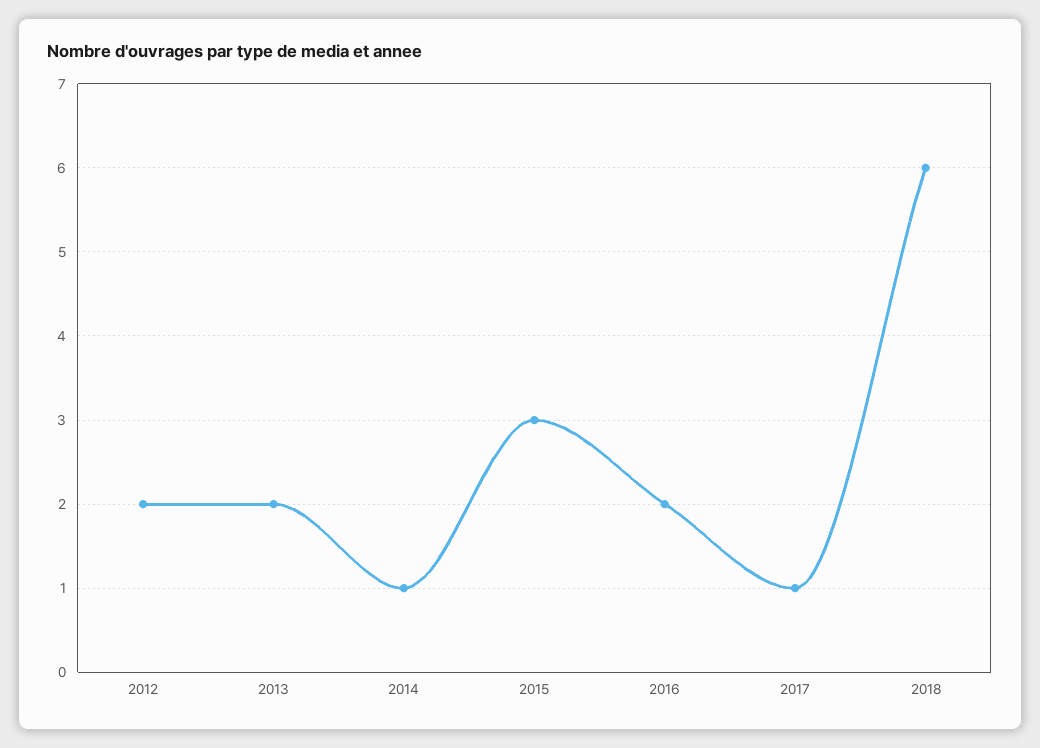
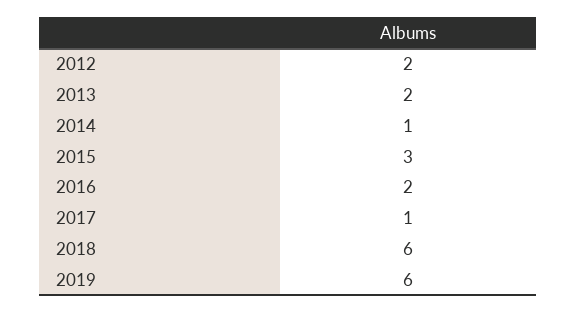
2019: none -> 6

